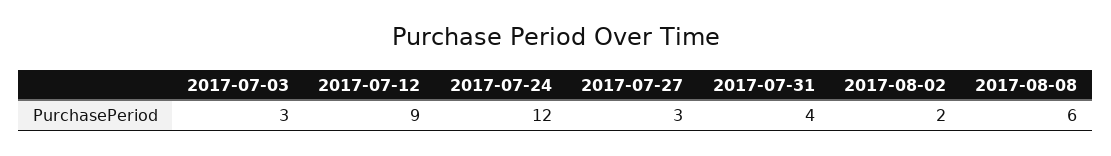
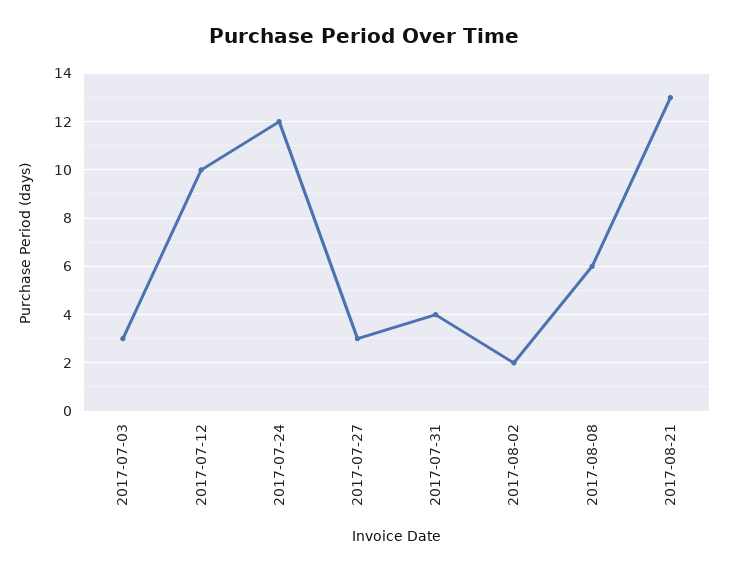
2017-07-12: 9 -> 10
2017-08-21: none -> 13

